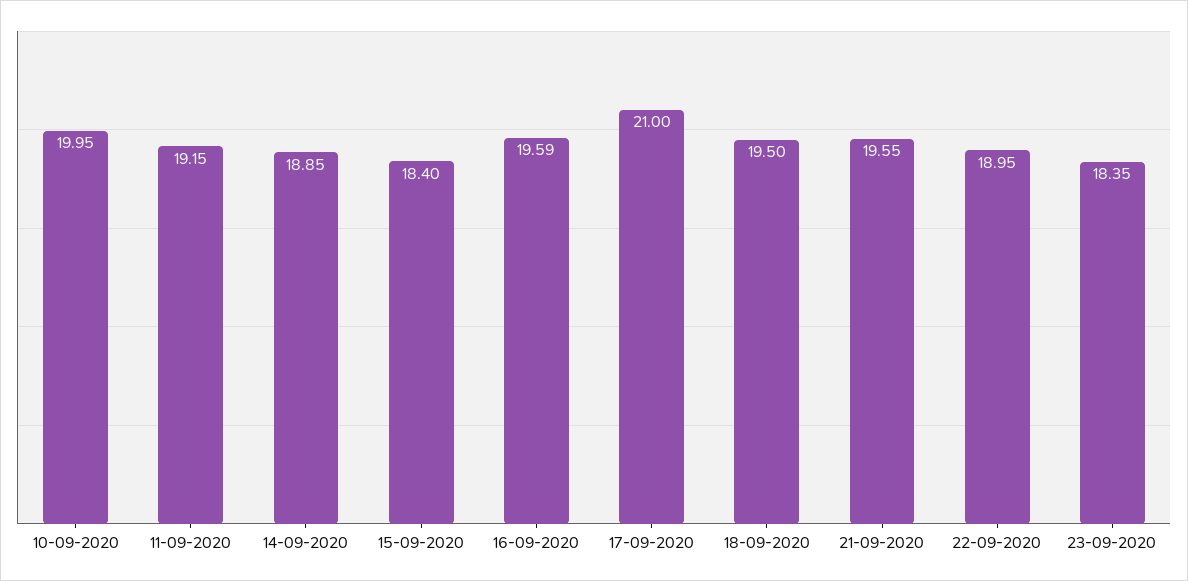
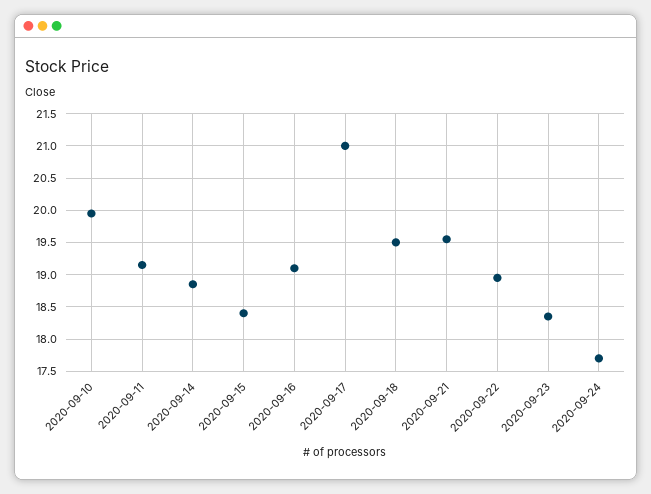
16-09-2020: 19.59 -> 19.1
2020-09-24: none -> 17.7

